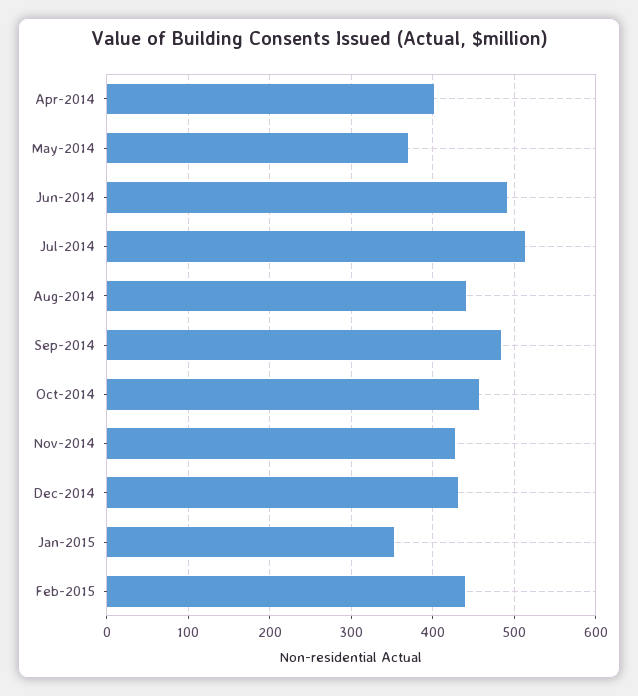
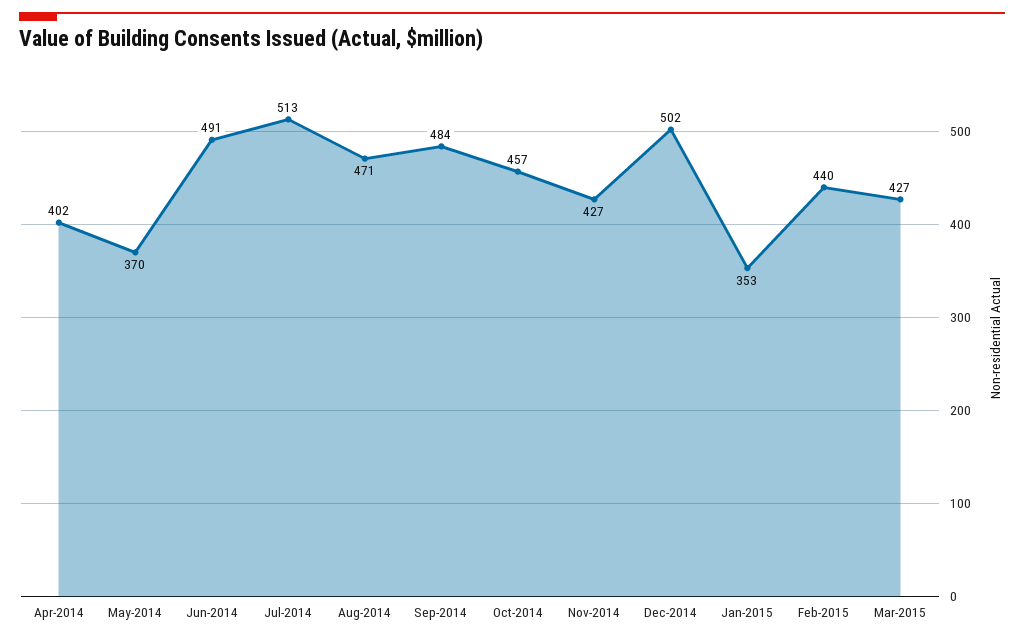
Aug-2014: 440 -> 471
Dec-2014: 430 -> 502
Mar-2015: none -> 427

